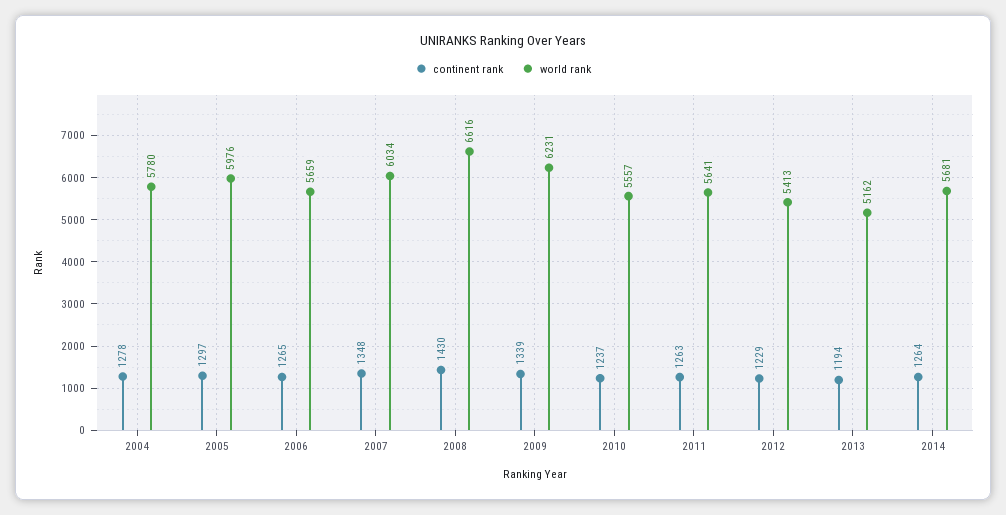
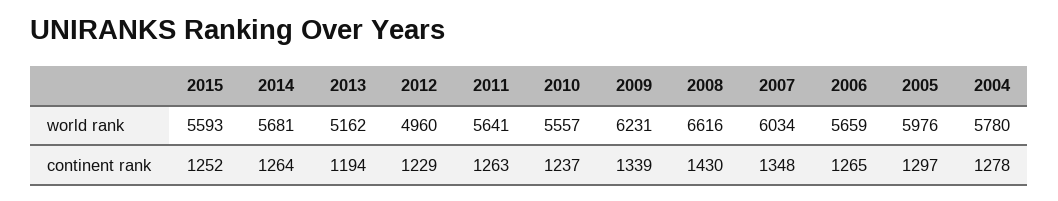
world rank, 2012: 5413 -> 4960
world rank, 2015: none -> 5593
continent rank, 2015: none -> 1252

